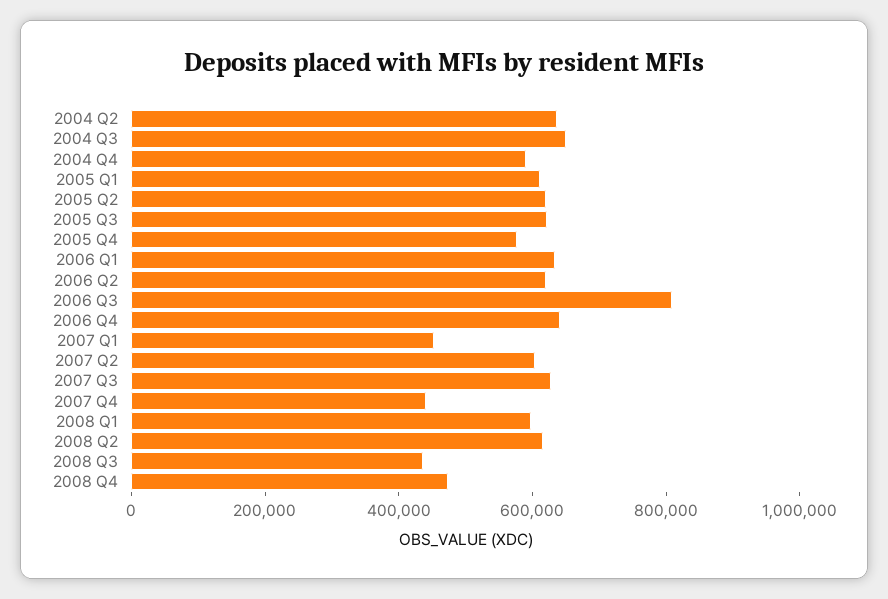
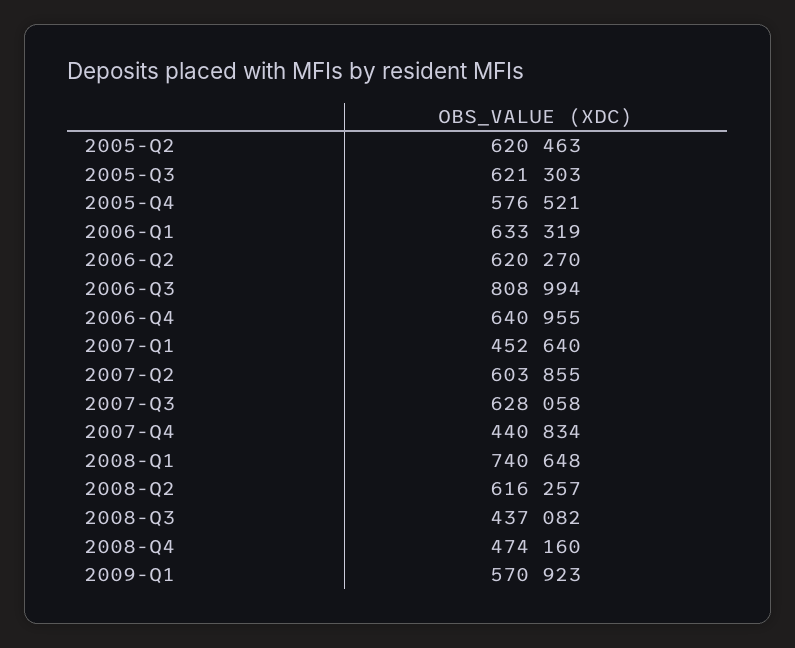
2004 Q2: 650000 -> none
2004 Q3: 650000 -> none
2004 Q4: 600000 -> none
2005 Q1: 600000 -> none
2008 Q1: 600000 -> 740648
2009-Q1: none -> 570923

